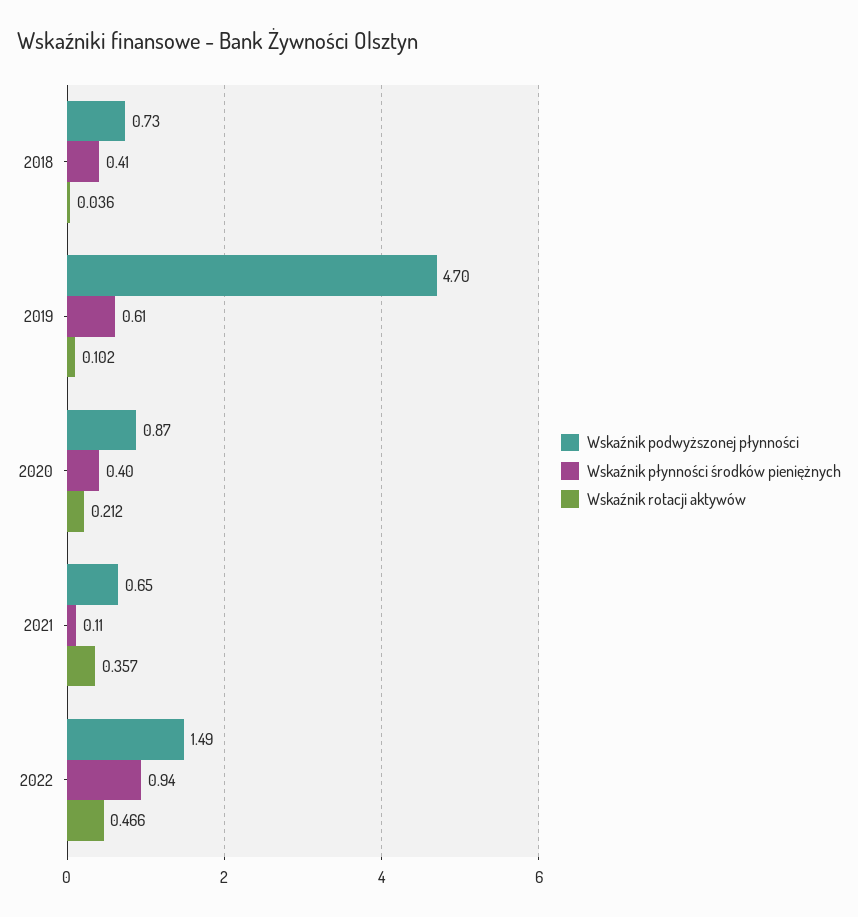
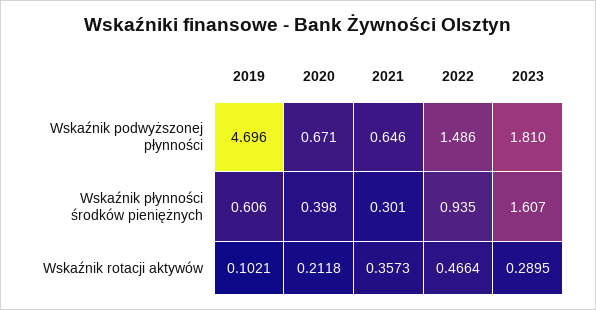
Wskaźnik podwyższonej płynności, 2018: 0.73 -> none
Wskaźnik płynności środków pieniężnych, 2018: 0.41 -> none
Wskaźnik rotacji aktywów, 2018: 0.036 -> none
Wskaźnik podwyższonej płynności, 2020: 0.87 -> 0.671
Wskaźnik płynności środków pieniężnych, 2021: 0.11 -> 0.301
Wskaźnik podwyższonej płynności, 2023: none -> 1.81
Wskaźnik płynności środków pieniężnych, 2023: none -> 1.607
Wskaźnik rotacji aktywów, 2023: none -> 0.2895

